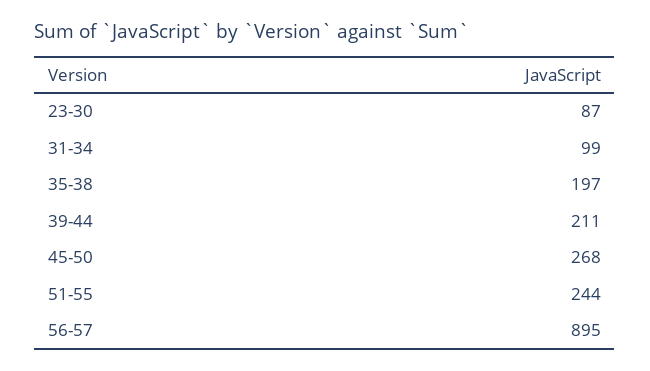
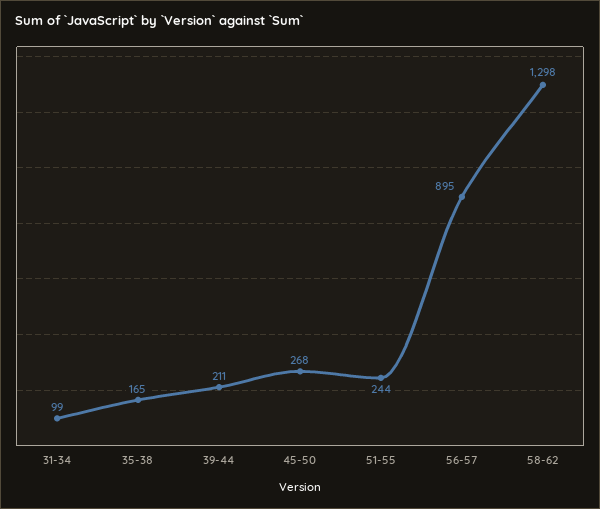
23-30: 87 -> none
35-38: 197 -> 165
58-62: none -> 1298

